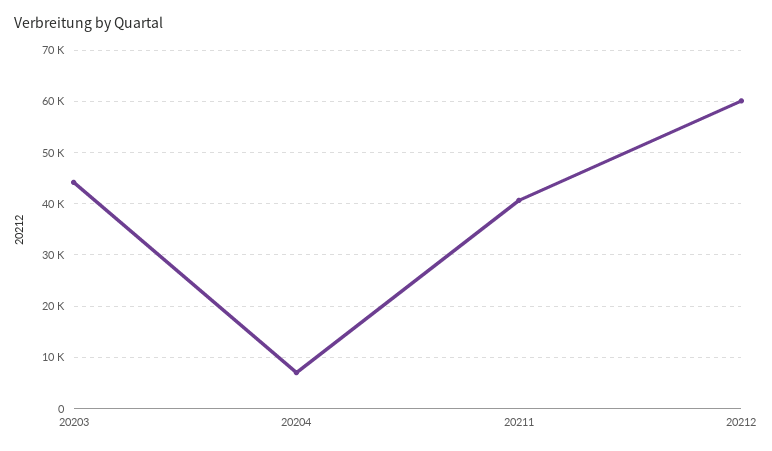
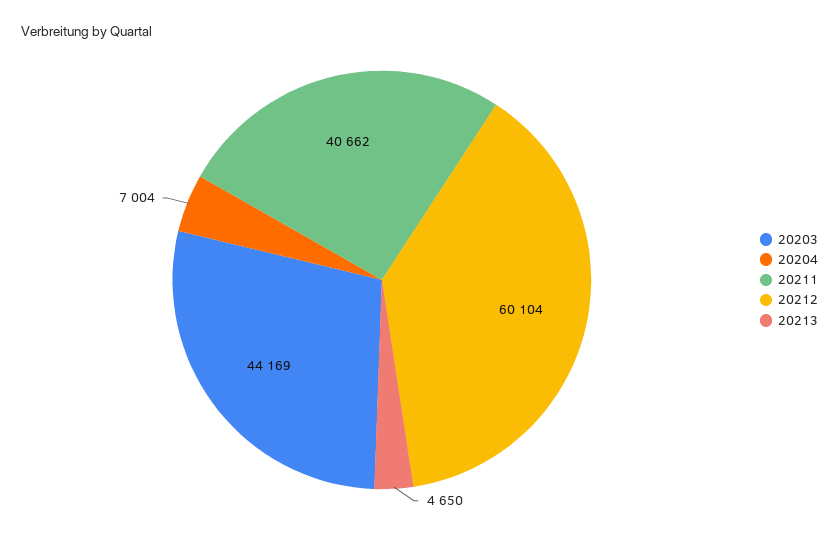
20213: none -> 4650

